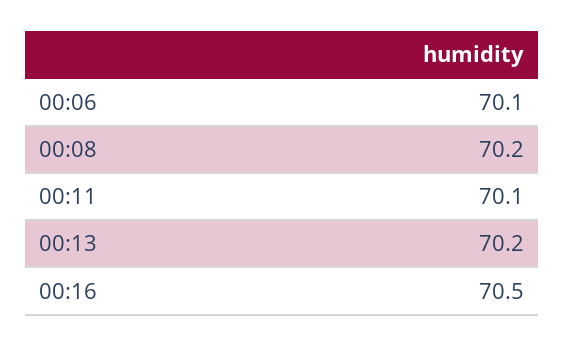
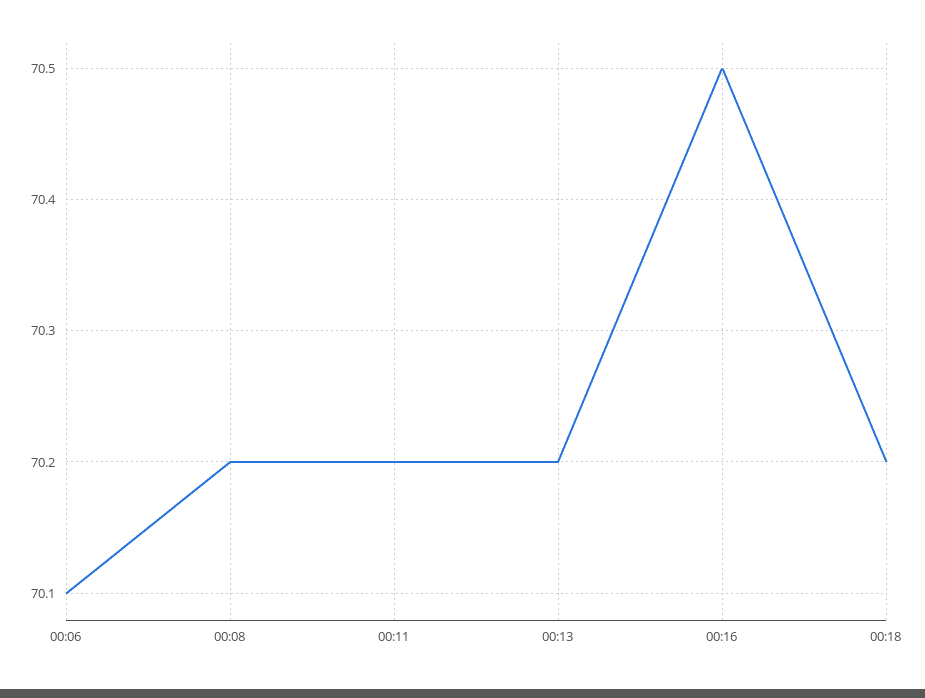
00:11: 70.1 -> 70.2
00:18: none -> 70.2

